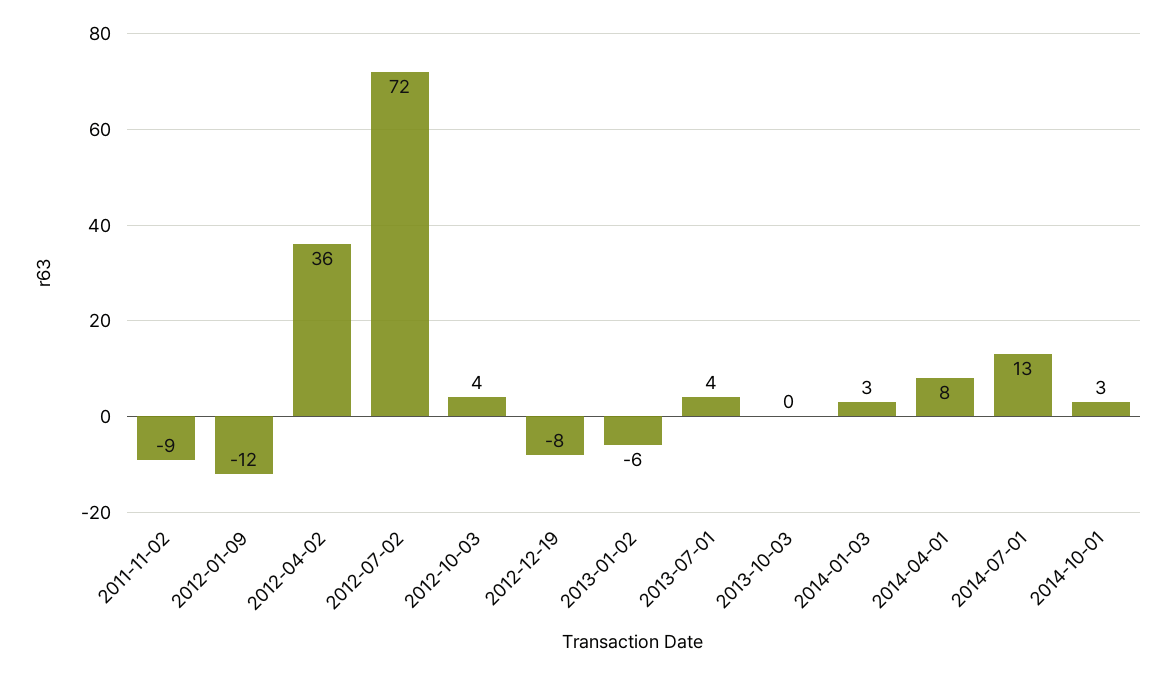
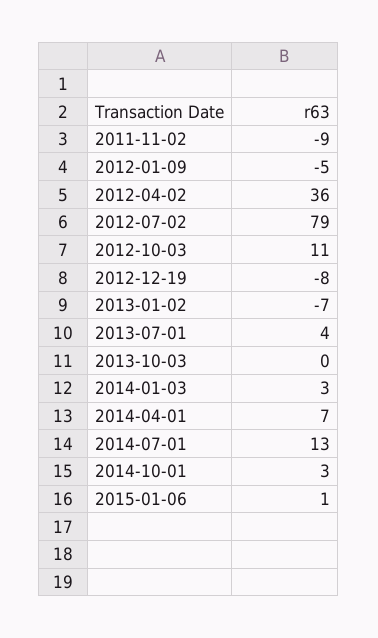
2012-01-09: -12 -> -5
2012-07-02: 72 -> 79
2012-10-03: 4 -> 11
2013-01-02: -6 -> -7
2014-04-01: 8 -> 7
2015-01-06: none -> 1

